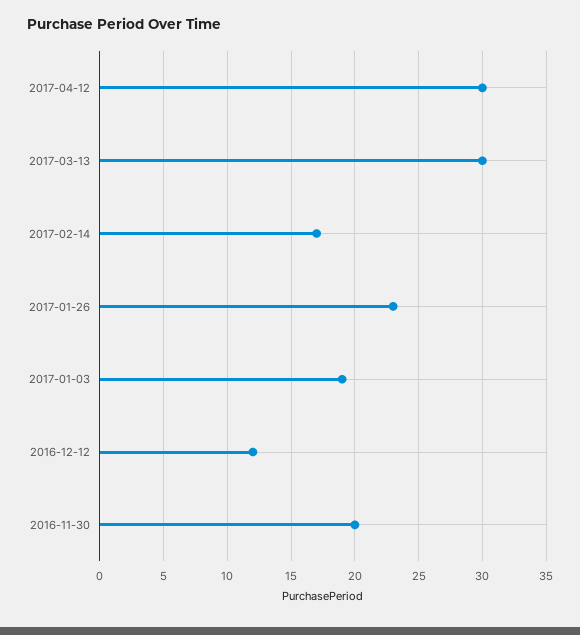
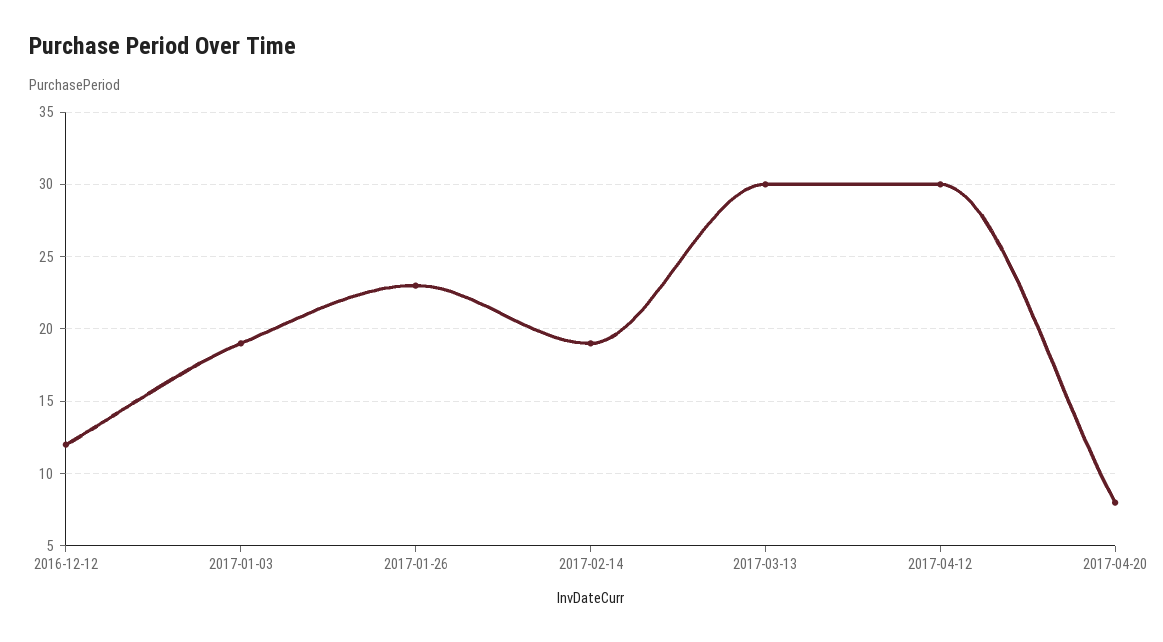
2017-02-14: 17 -> 19
2016-11-30: 20 -> none
2017-04-20: none -> 8

